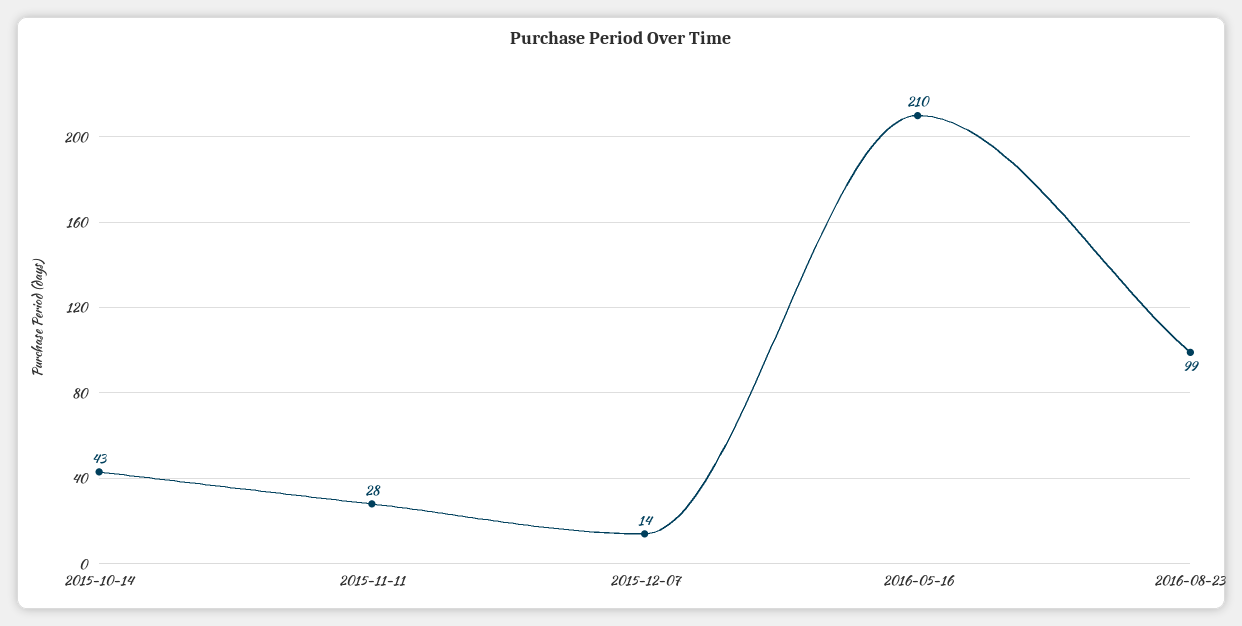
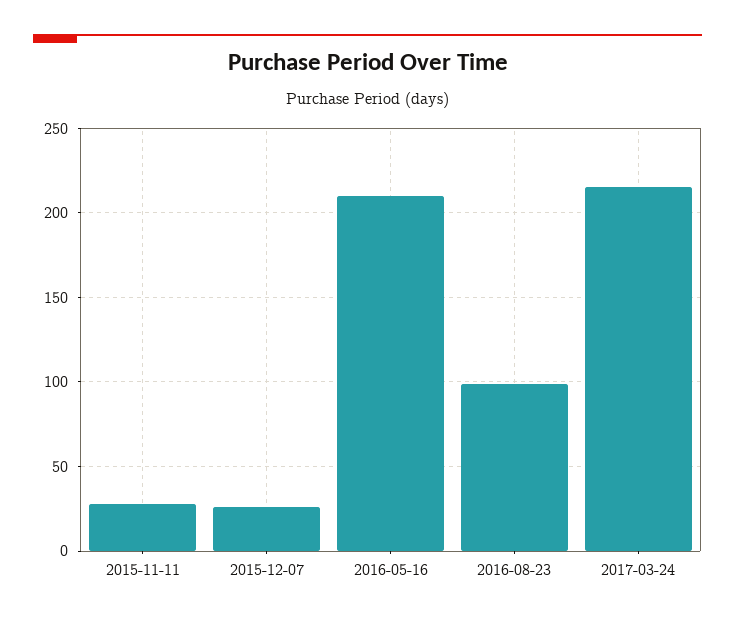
2015-10-14: 43 -> none
2015-12-07: 14 -> 25
2017-03-24: none -> 215

